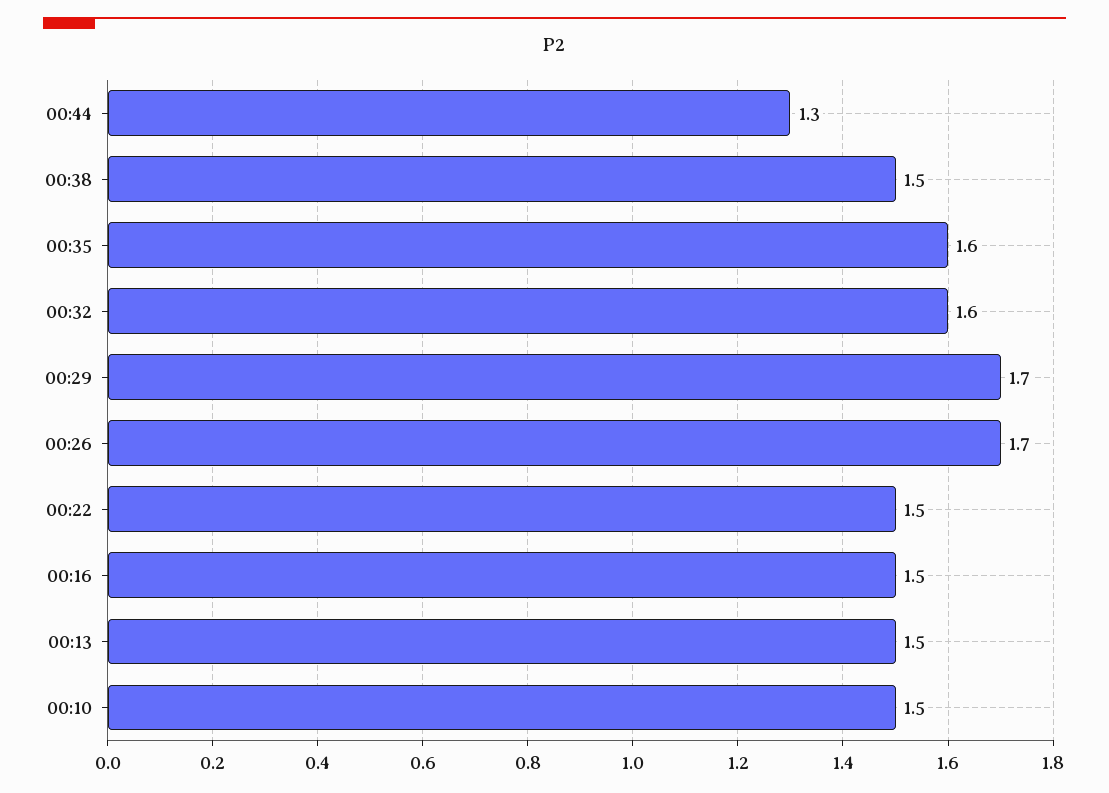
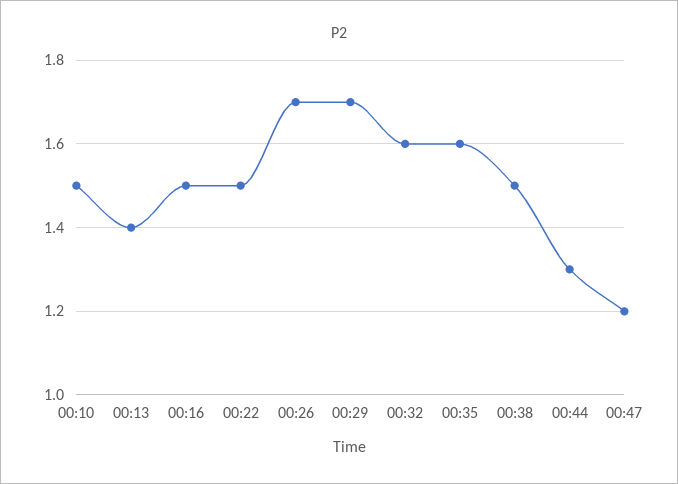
00:13: 1.5 -> 1.4
00:47: none -> 1.2

